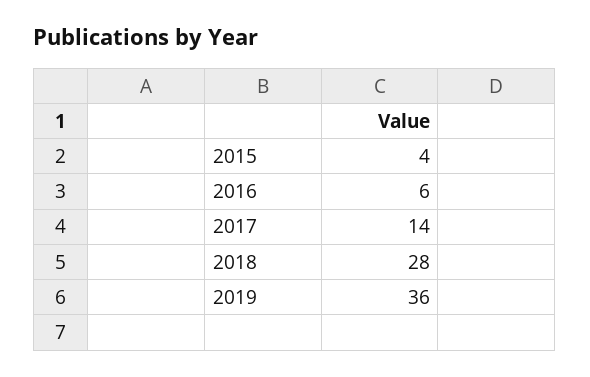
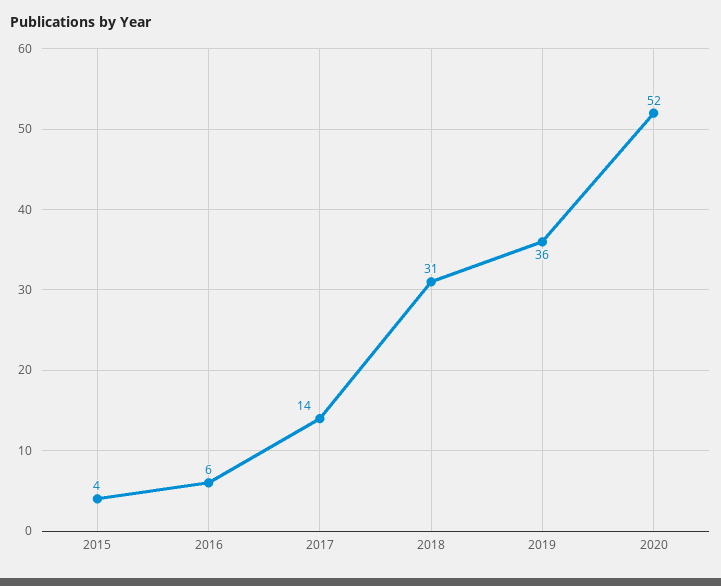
2018: 28 -> 31
2020: none -> 52

